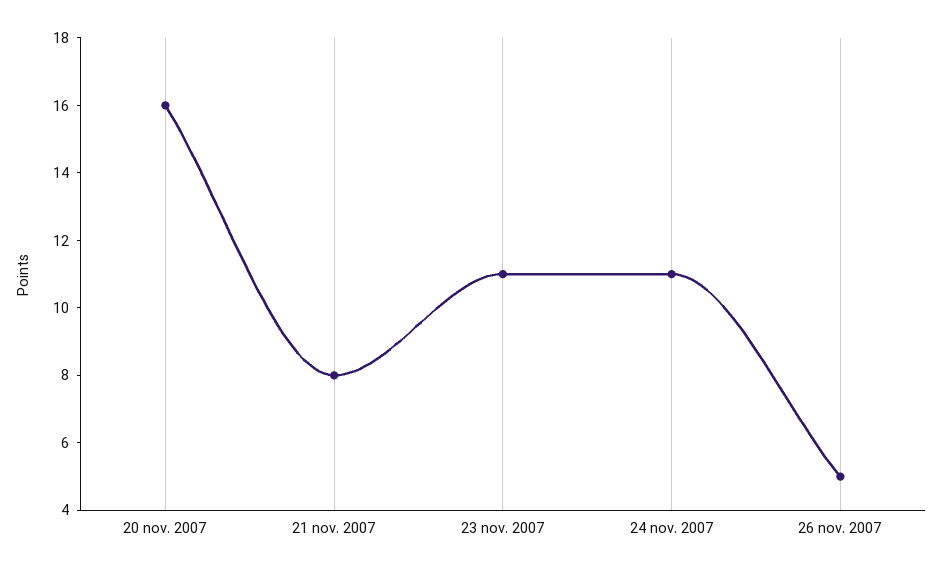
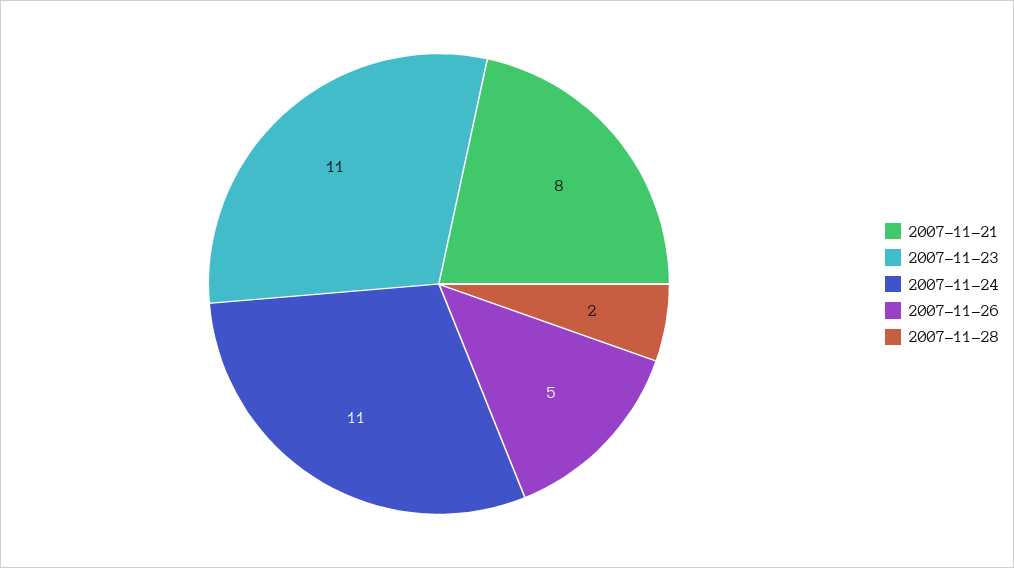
20 nov. 2007: 16 -> none
2007-11-28: none -> 2

